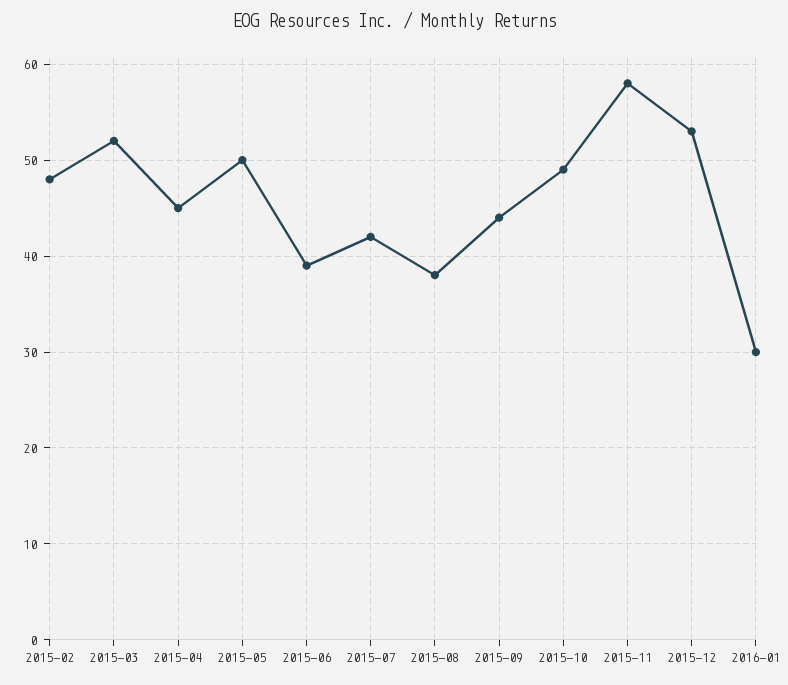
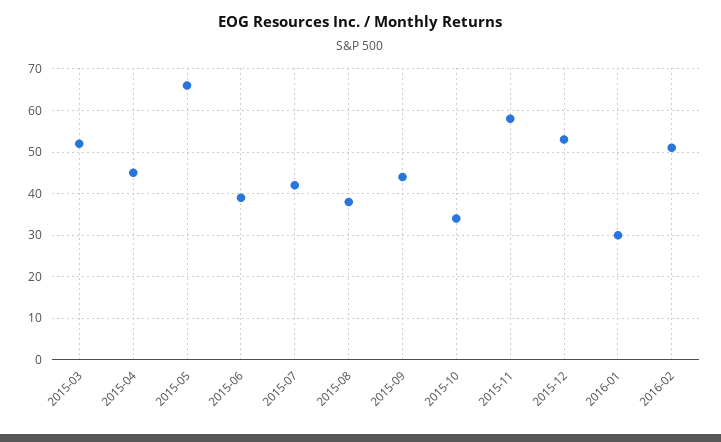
2015-02: 48 -> none
2015-05: 50 -> 65
2015-10: 49 -> 35
2016-02: none -> 50

